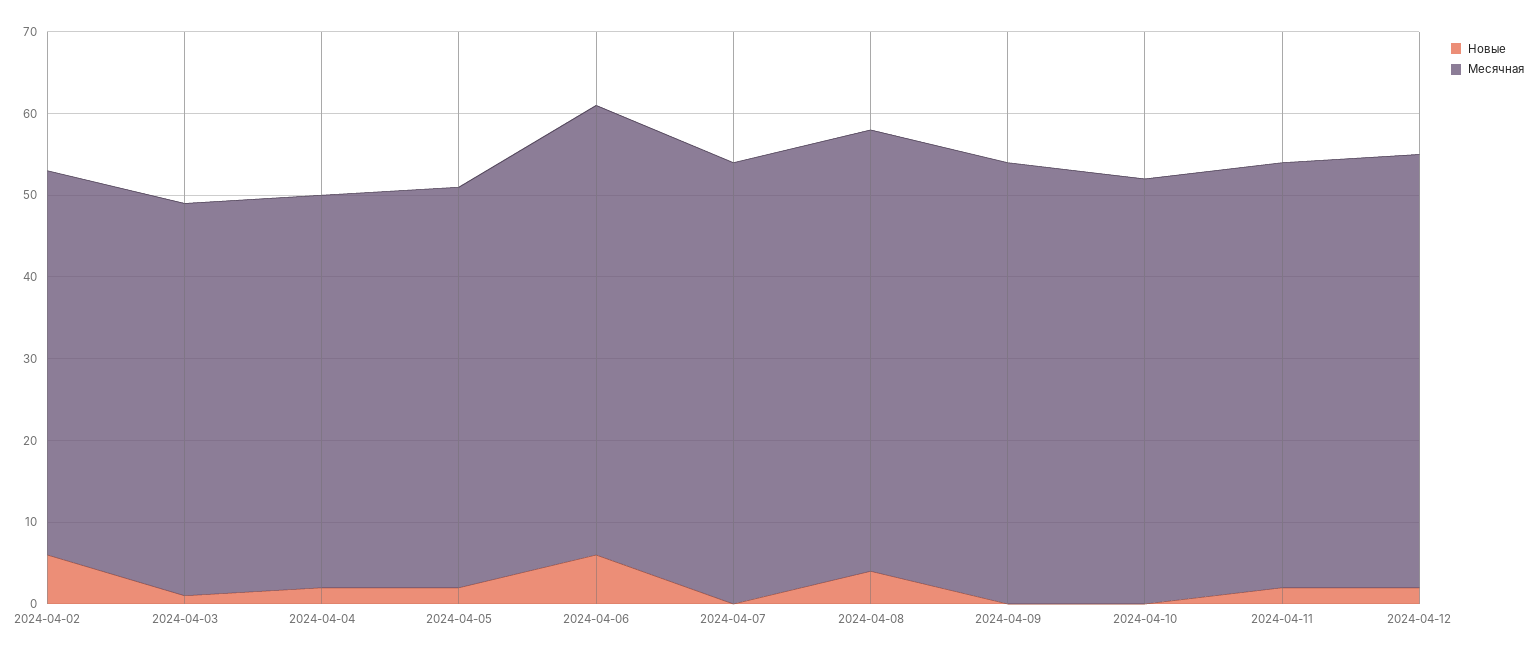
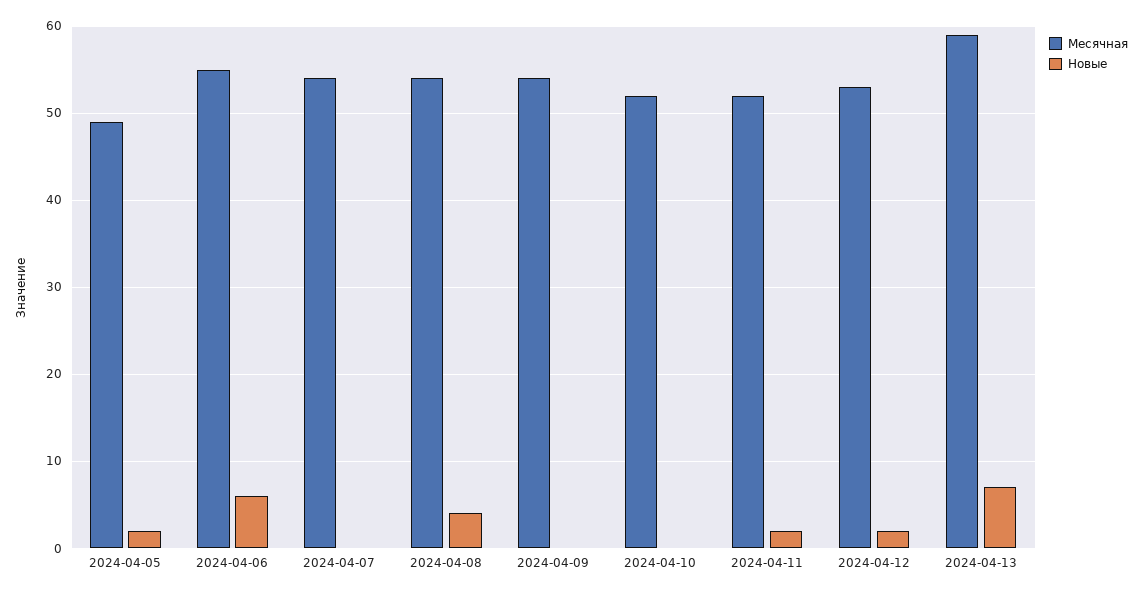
Новые, 2024-04-02: 6 -> none
Месячная, 2024-04-02: 47 -> none
Новые, 2024-04-03: 1 -> none
Месячная, 2024-04-03: 48 -> none
Новые, 2024-04-04: 2 -> none
Месячная, 2024-04-04: 48 -> none
Месячная, 2024-04-13: none -> 59
Новые, 2024-04-13: none -> 7

